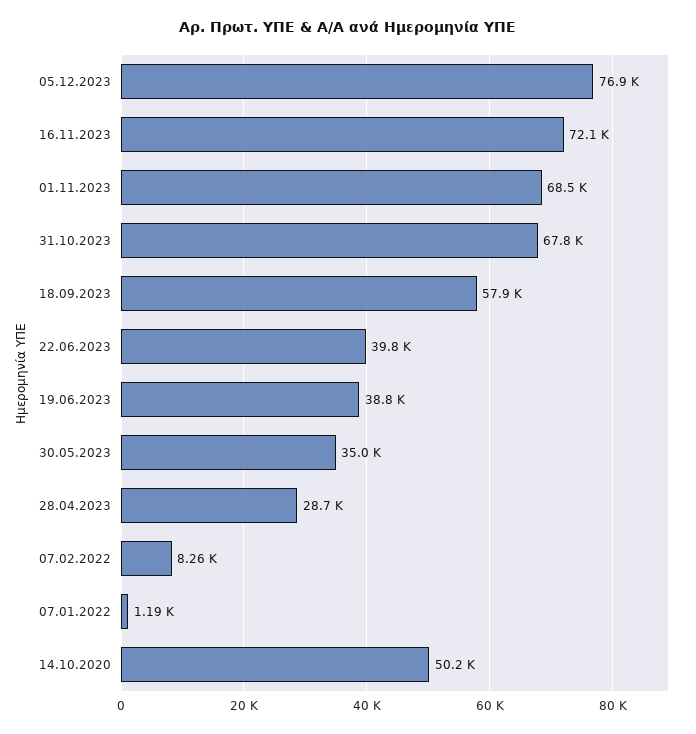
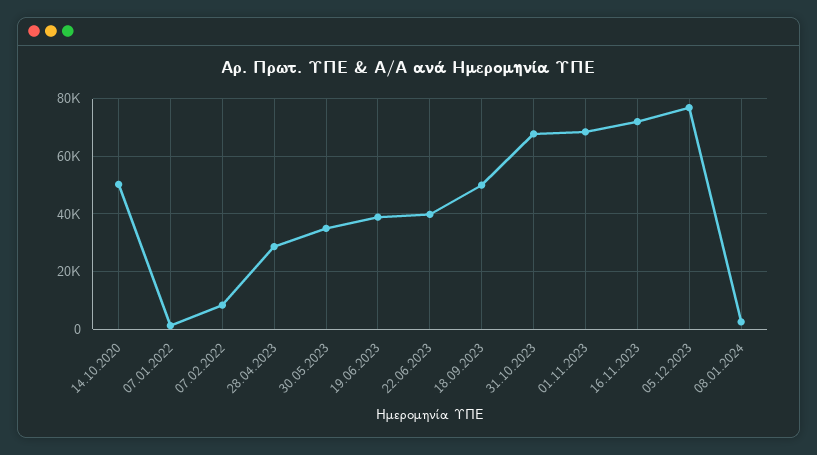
18.09.2023: 57900 -> 50000
08.01.2024: none -> 2500

